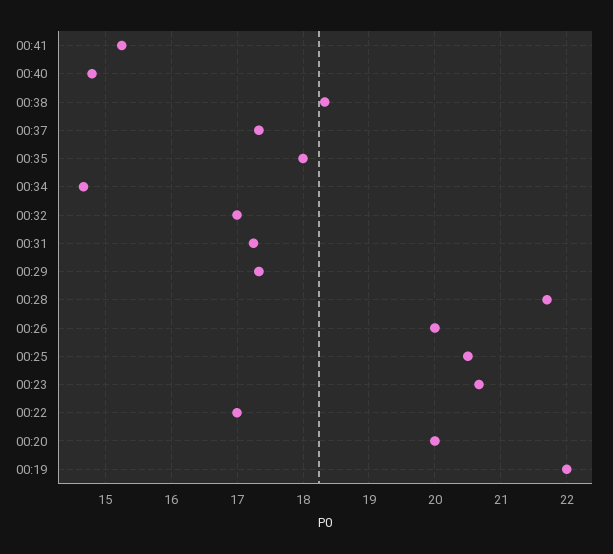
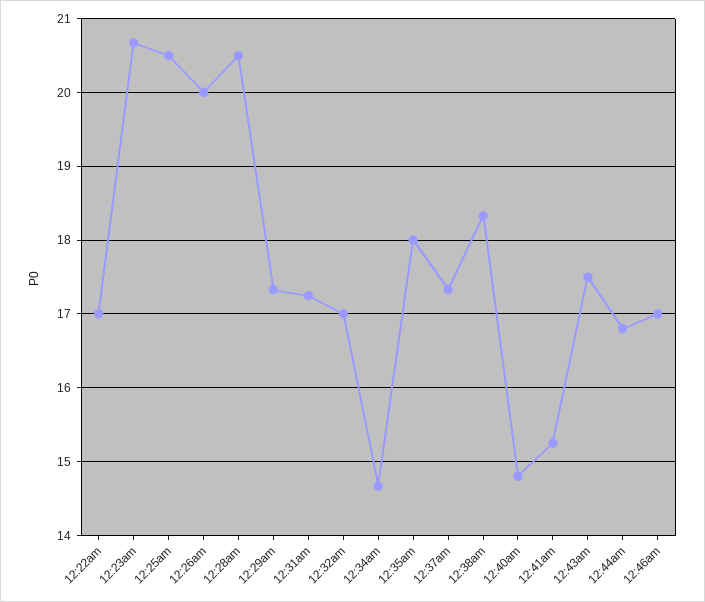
00:28: 21.7 -> 20.5
00:20: 20 -> none
00:19: 22 -> none
12:43am: none -> 17.5
12:44am: none -> 16.8
12:46am: none -> 17

